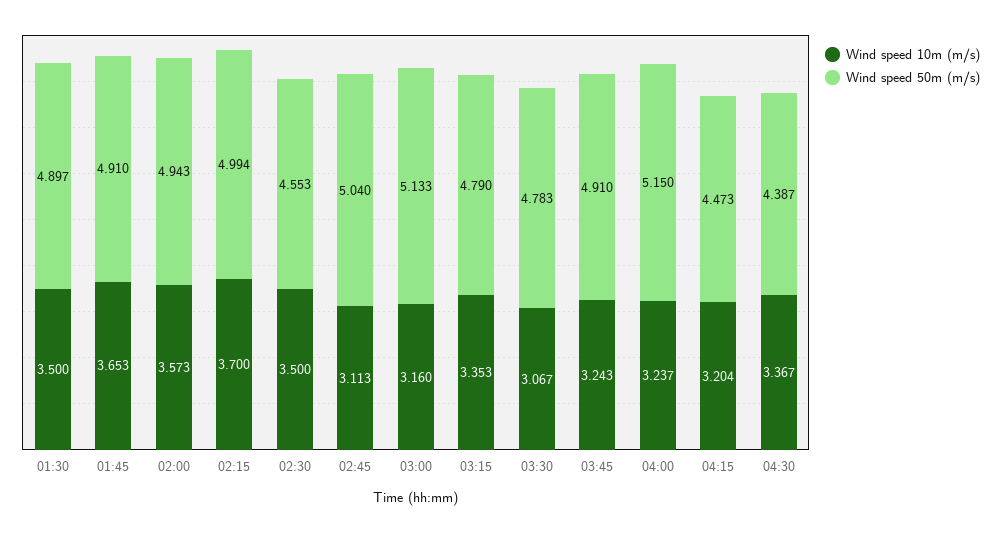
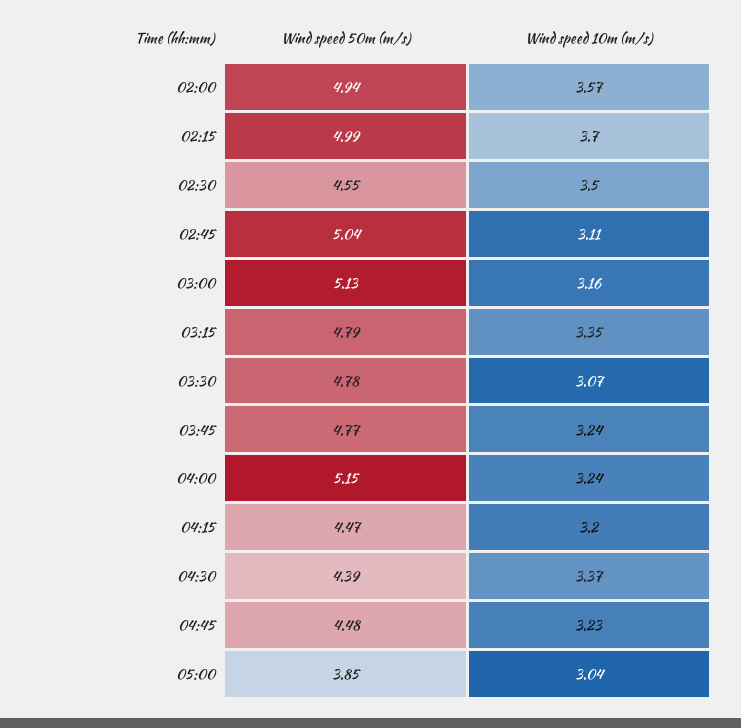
Wind speed 10m (m/s), 01:30: 3.5 -> none
Wind speed 50m (m/s), 01:30: 4.897 -> none
Wind speed 10m (m/s), 01:45: 3.653 -> none
Wind speed 50m (m/s), 01:45: 4.91 -> none
Wind speed 50m (m/s), 03:45: 4.91 -> 4.77
Wind speed 50m (m/s), 04:45: none -> 4.48
Wind speed 10m (m/s), 04:45: none -> 3.23
Wind speed 50m (m/s), 05:00: none -> 3.85
Wind speed 10m (m/s), 05:00: none -> 3.04

